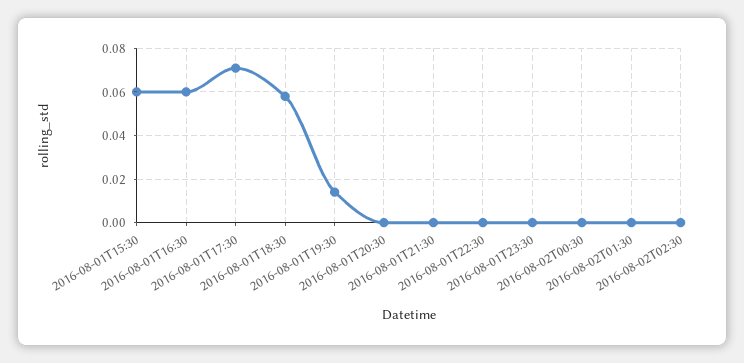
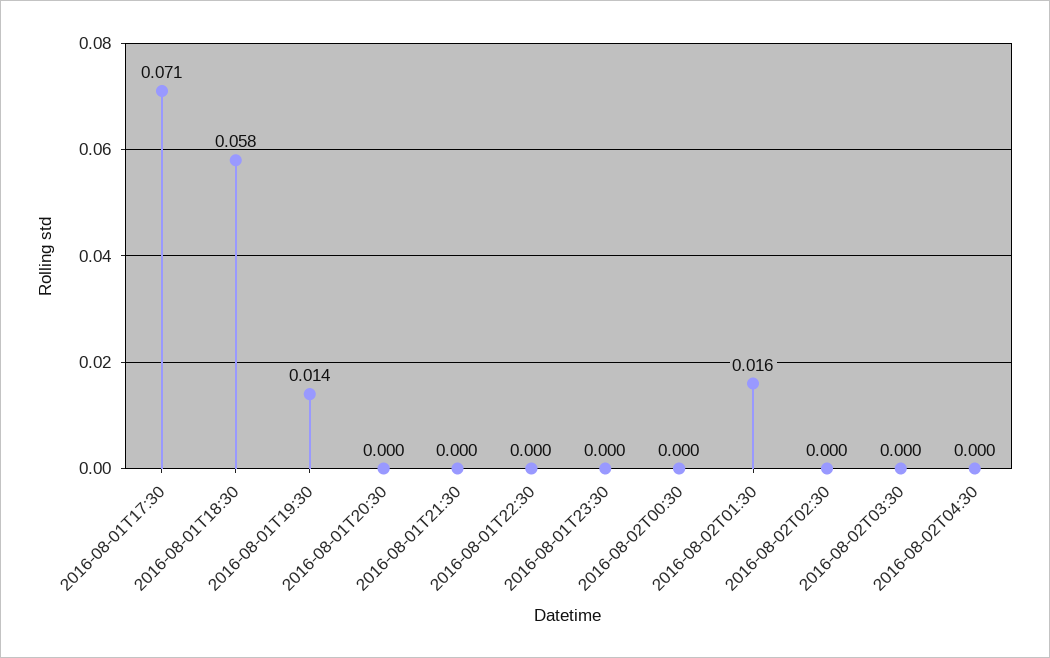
2016-08-01T15:30: 0.06 -> none
2016-08-01T16:30: 0.06 -> none
2016-08-02T01:30: 0 -> 0.016
2016-08-02T03:30: none -> 0
2016-08-02T04:30: none -> 0

